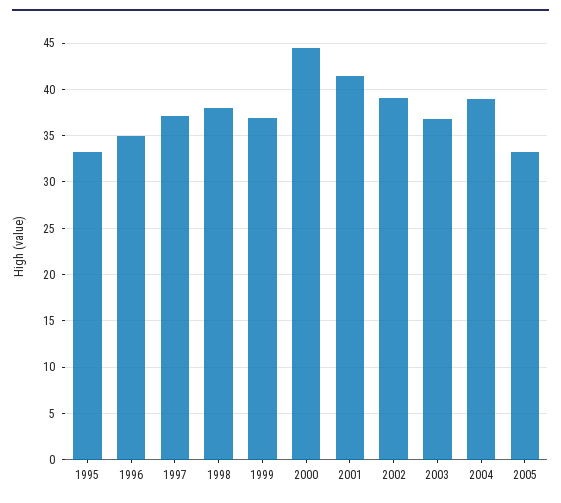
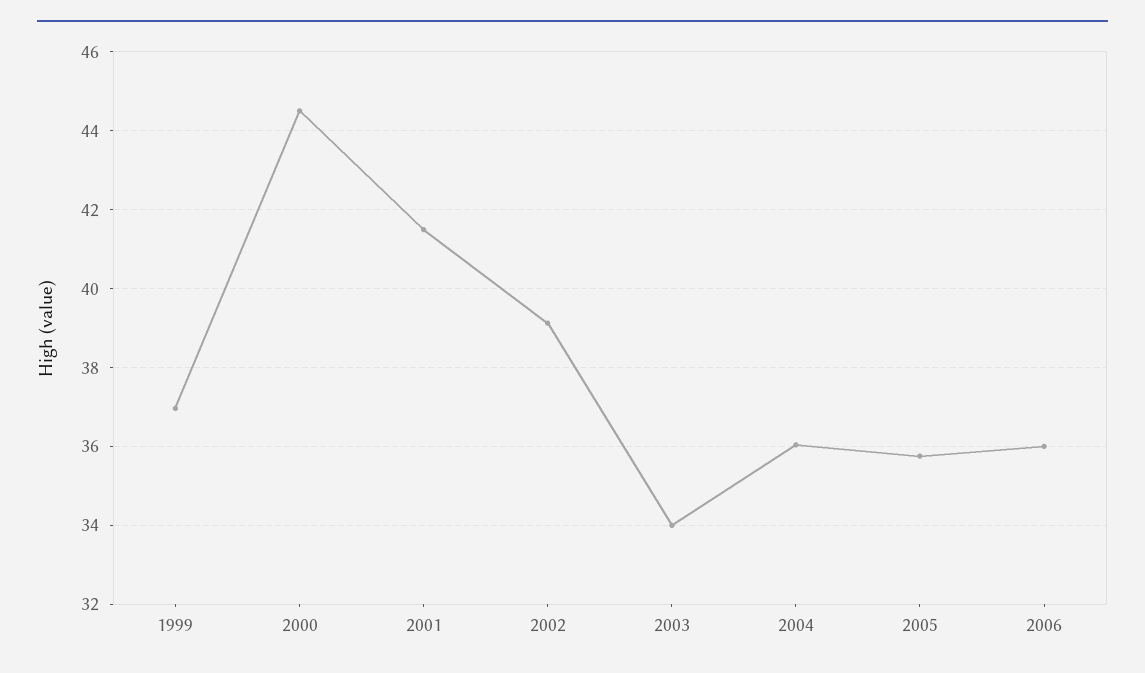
1995: 33 -> none
1996: 35 -> none
1997: 37 -> none
1998: 38 -> none
2003: 37 -> 34
2004: 39 -> 36
2005: 33 -> 35.8
2006: none -> 36

